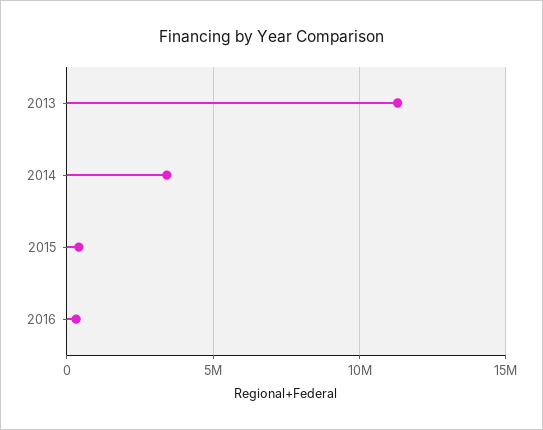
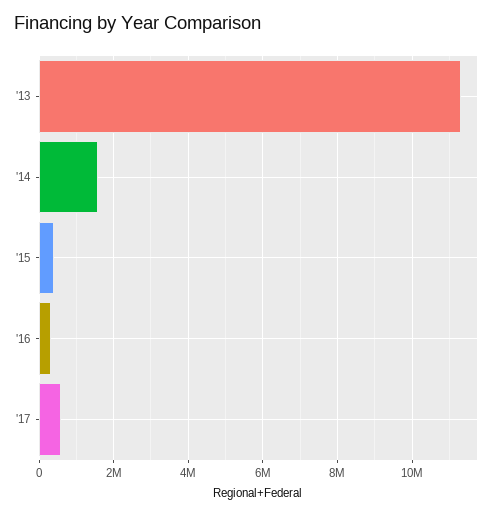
2014: 3500000 -> 1600000
'17: none -> 600000

